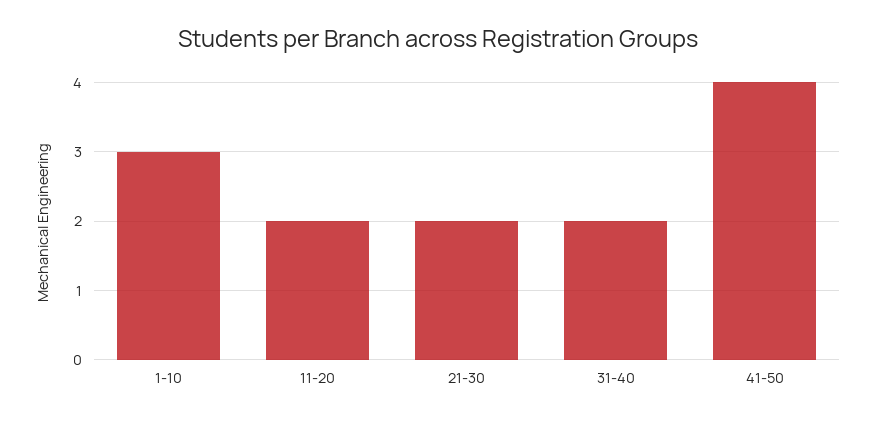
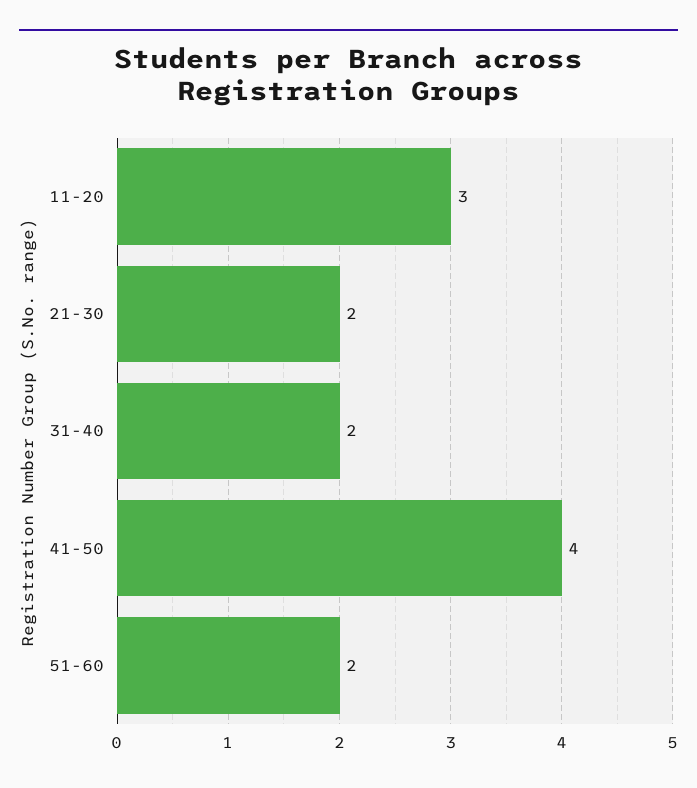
1-10: 3 -> none
11-20: 2 -> 3
51-60: none -> 2

